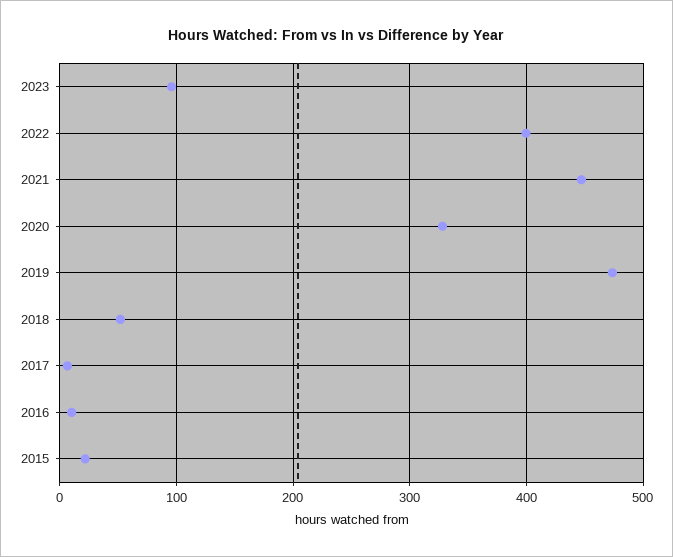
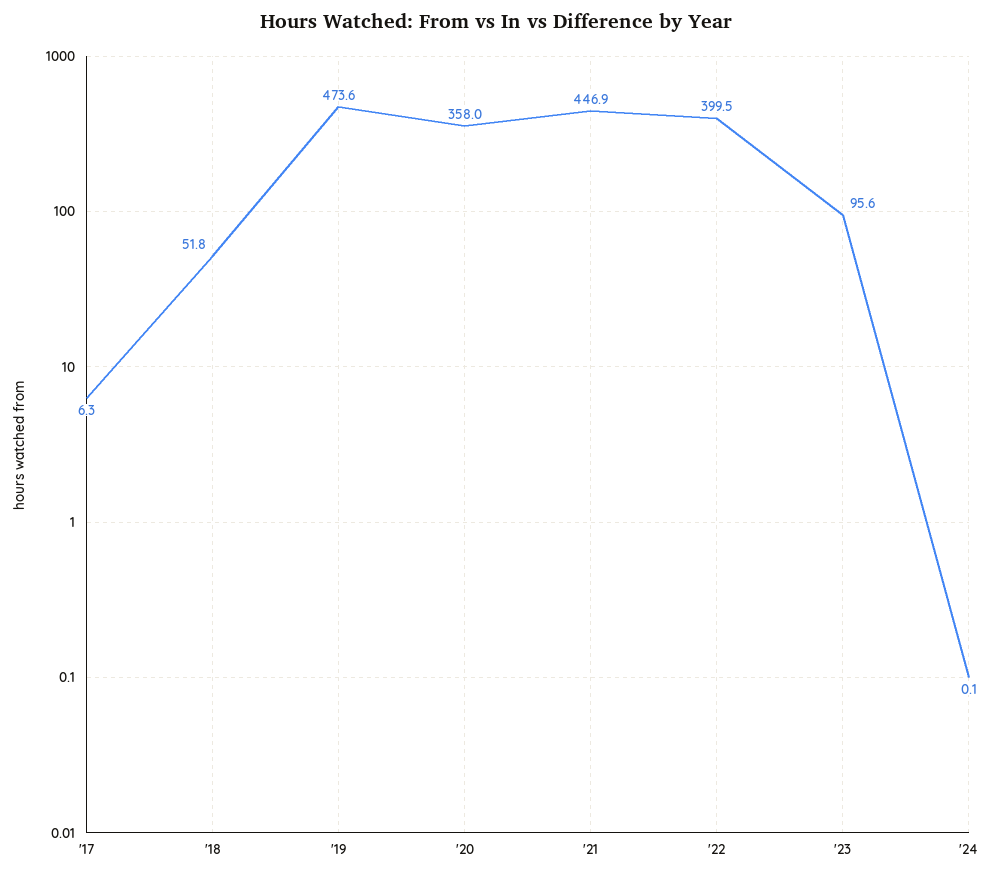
2020: 330 -> 358
2016: 10 -> none
2015: 20 -> none
'24: none -> 0.1

